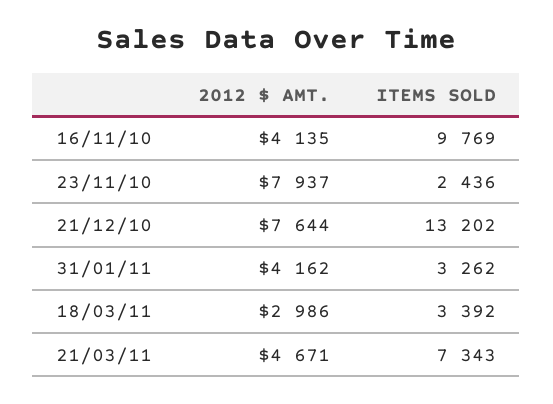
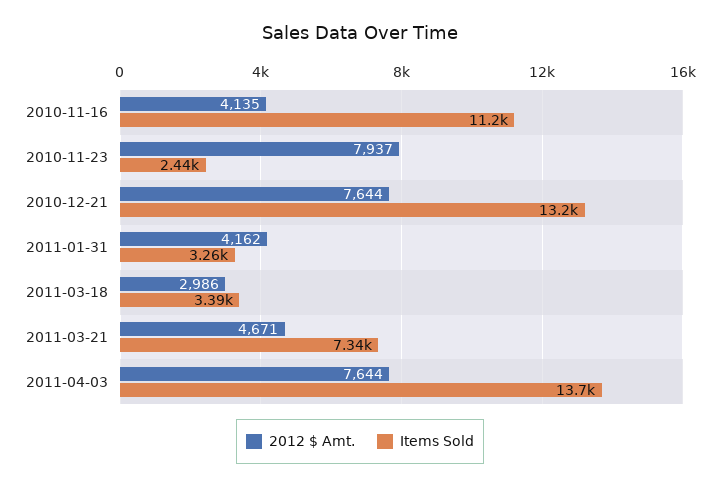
ITEMS SOLD, 16/11/10: 9769 -> 11200
2012 $ AMT., 2011-04-03: none -> 7644
ITEMS SOLD, 2011-04-03: none -> 13700

